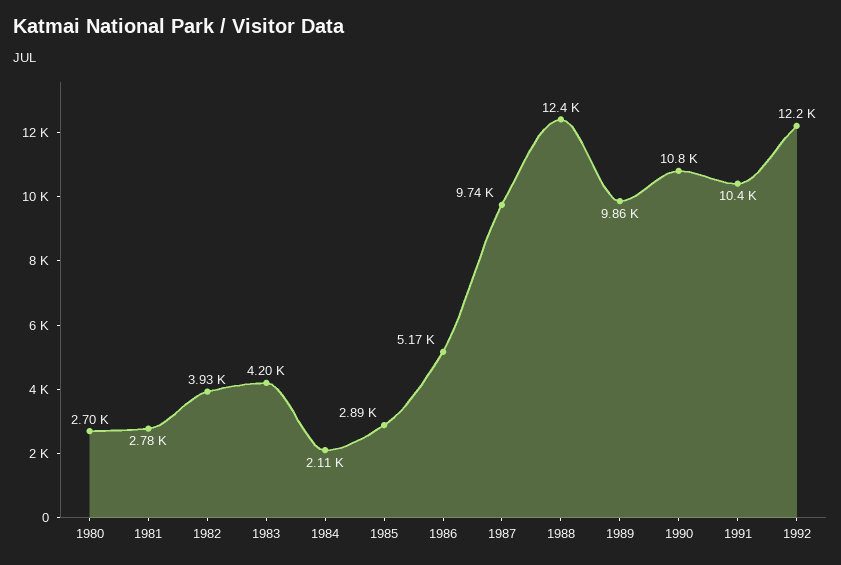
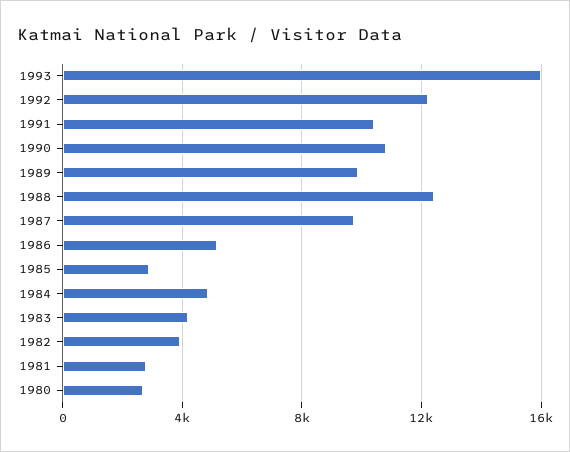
1984: 2110 -> 5000
1993: none -> 16000

